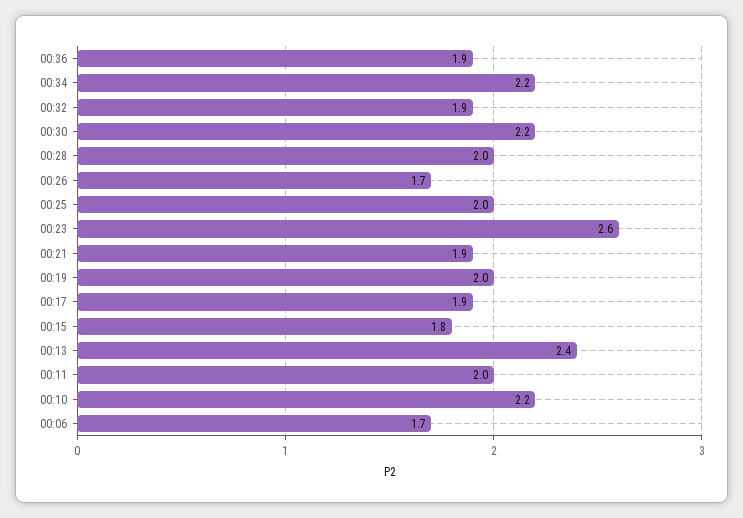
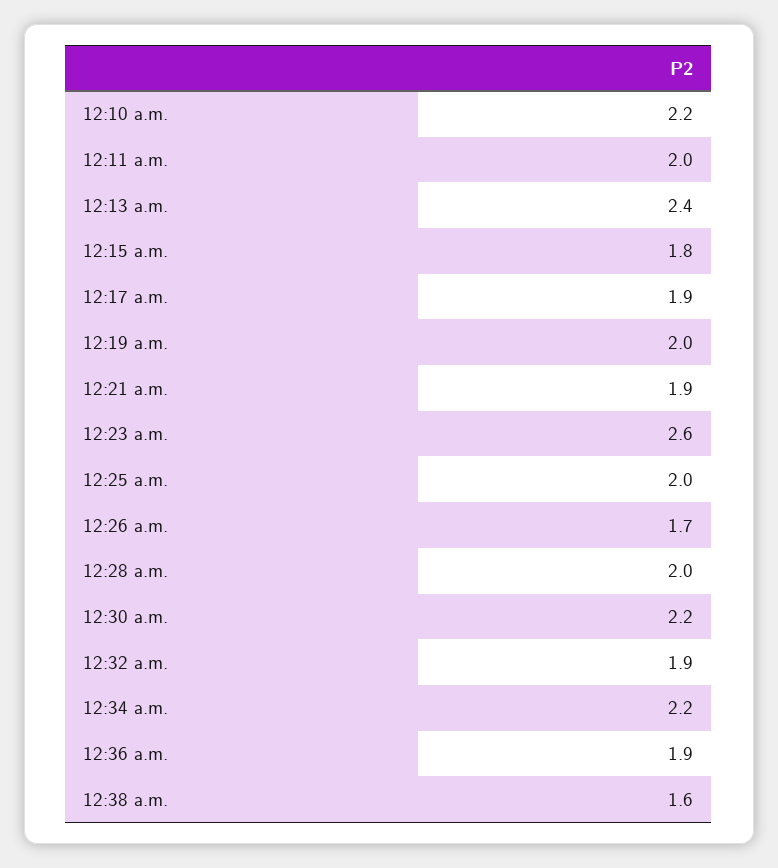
00:06: 1.7 -> none
12:38 a.m.: none -> 1.6

